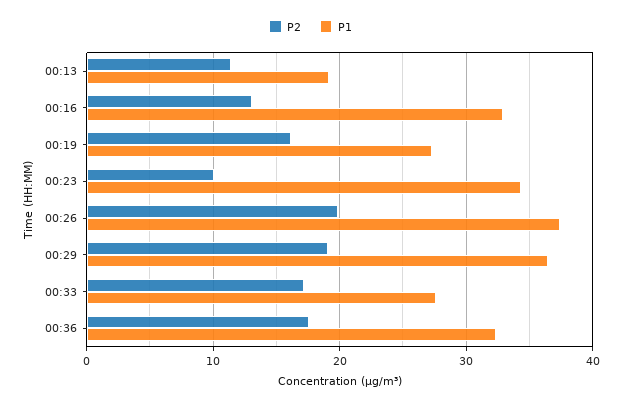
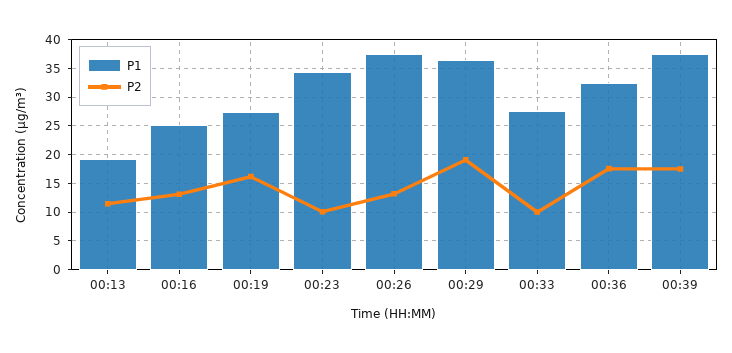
P1, 00:16: 33 -> 25
P2, 00:26: 20 -> 12.5
P2, 00:33: 17 -> 10
P1, 00:39: none -> 37.5
P2, 00:39: none -> 17.5

